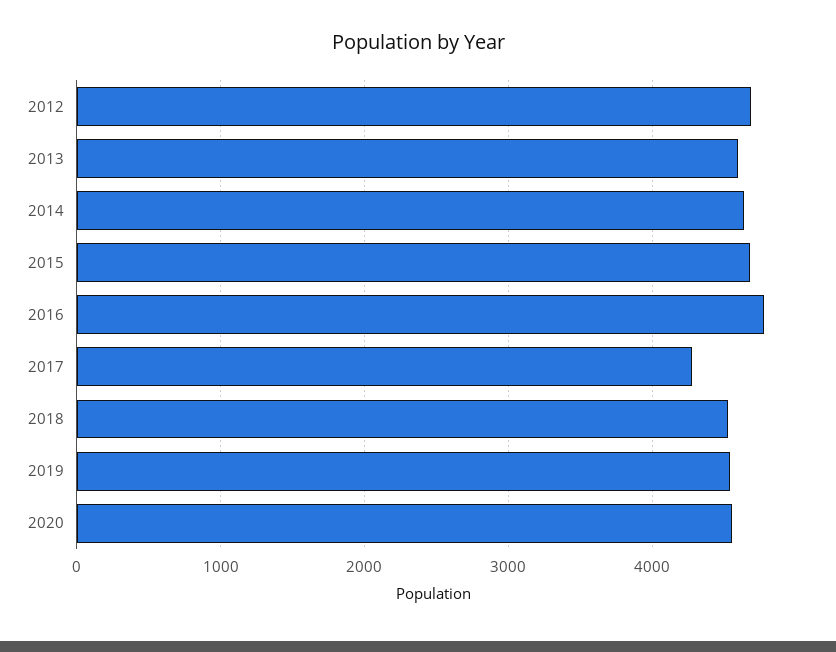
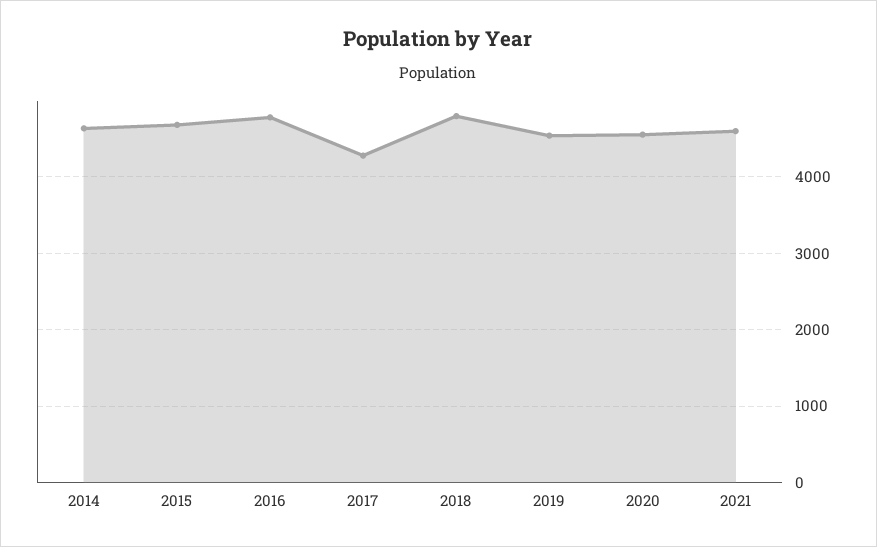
2012: 4700 -> none
2013: 4600 -> none
2018: 4500 -> 4800
2021: none -> 4600

